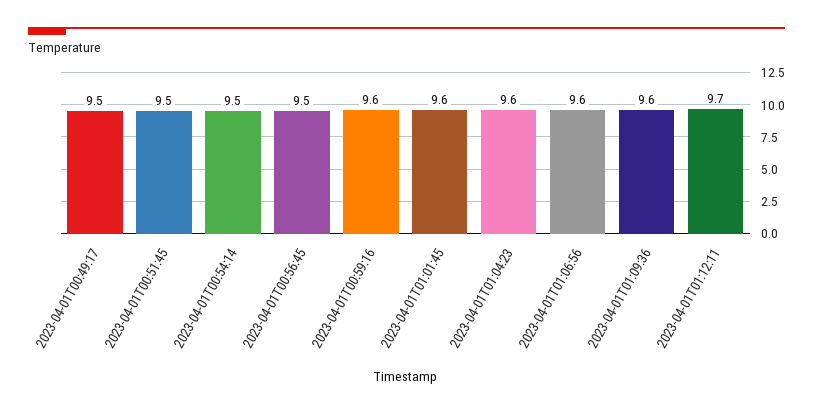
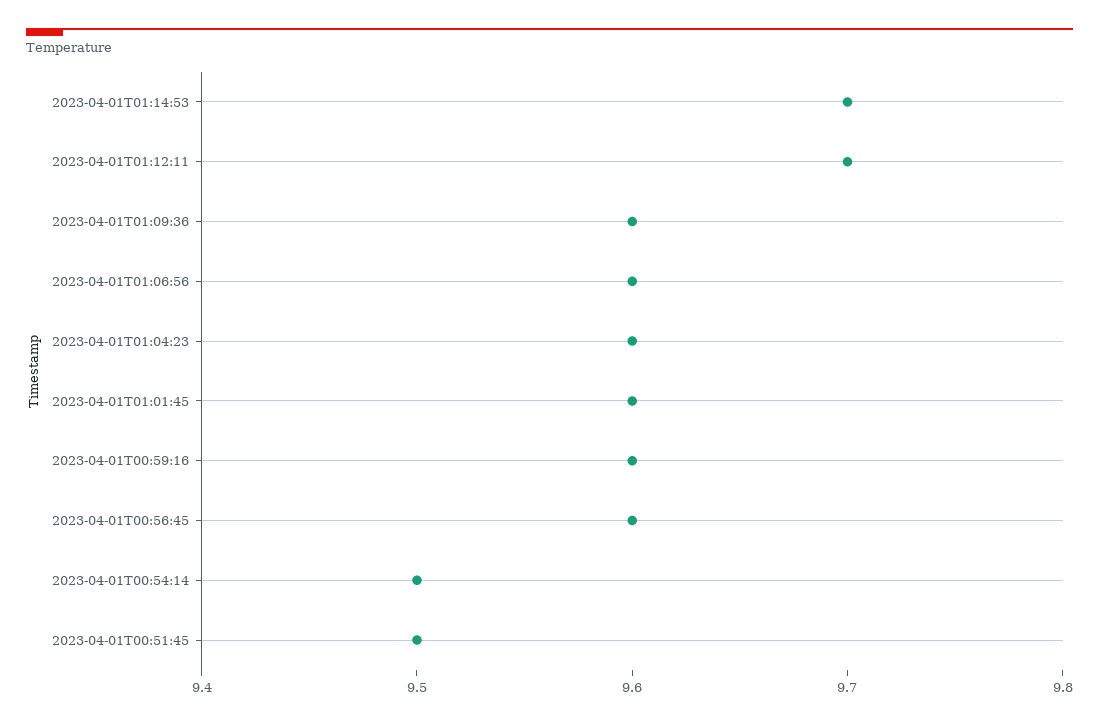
2023-04-01T00:49:17: 9.5 -> none
2023-04-01T00:56:45: 9.5 -> 9.6
2023-04-01T01:14:53: none -> 9.7

